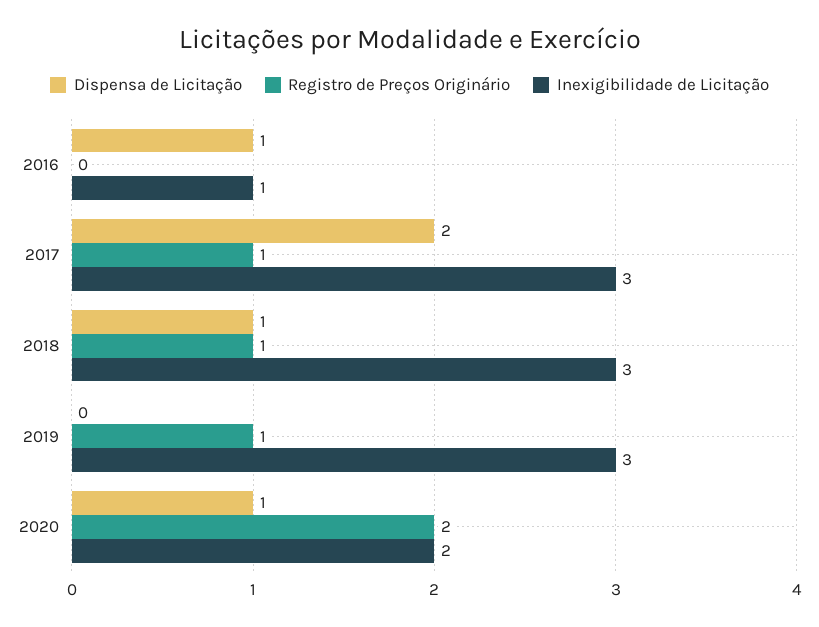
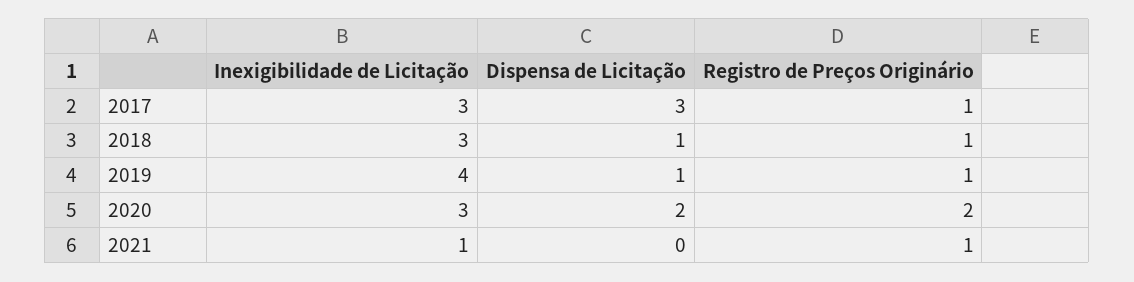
Dispensa de Licitação, 2016: 1 -> none
Registro de Preços Originário, 2016: 0 -> none
Inexigibilidade de Licitação, 2016: 1 -> none
Dispensa de Licitação, 2017: 2 -> 3
Dispensa de Licitação, 2019: 0 -> 1
Inexigibilidade de Licitação, 2019: 3 -> 4
Dispensa de Licitação, 2020: 1 -> 2
Inexigibilidade de Licitação, 2020: 2 -> 3
Inexigibilidade de Licitação, 2021: none -> 1
Dispensa de Licitação, 2021: none -> 0
Registro de Preços Originário, 2021: none -> 1

